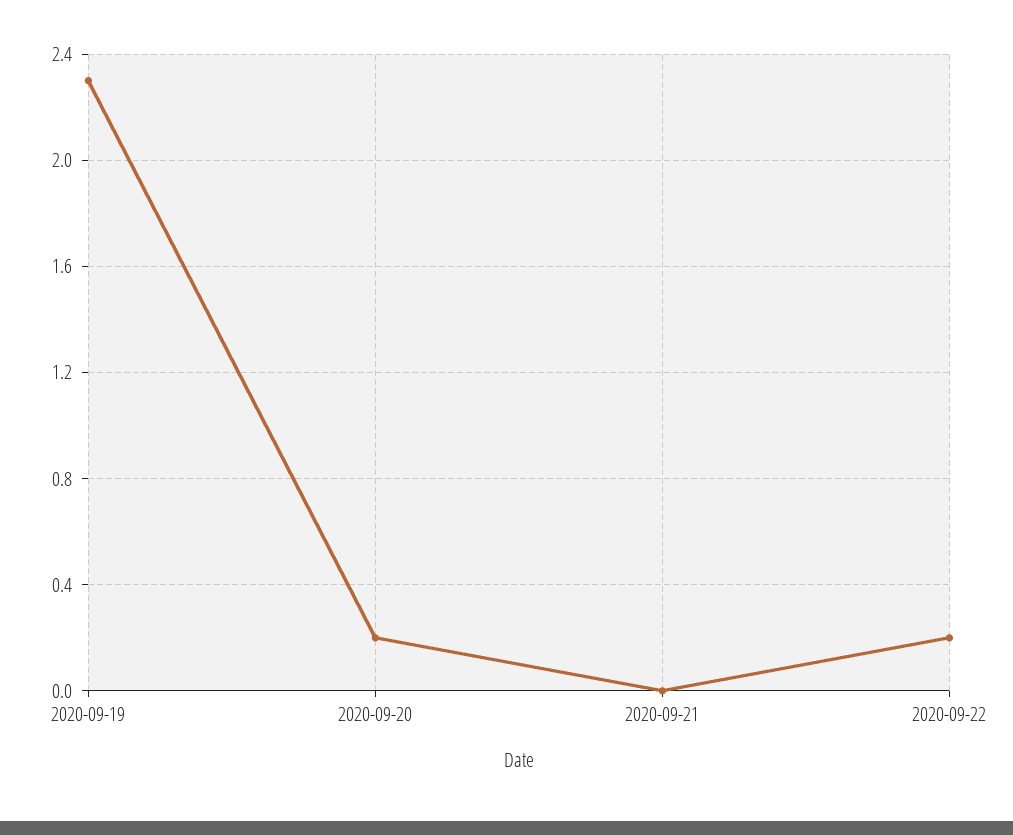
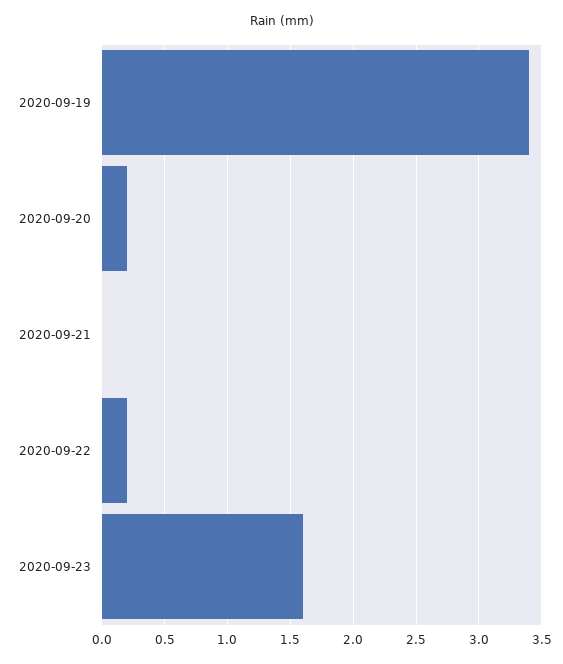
2020-09-19: 2.3 -> 3.4
2020-09-23: none -> 1.6

